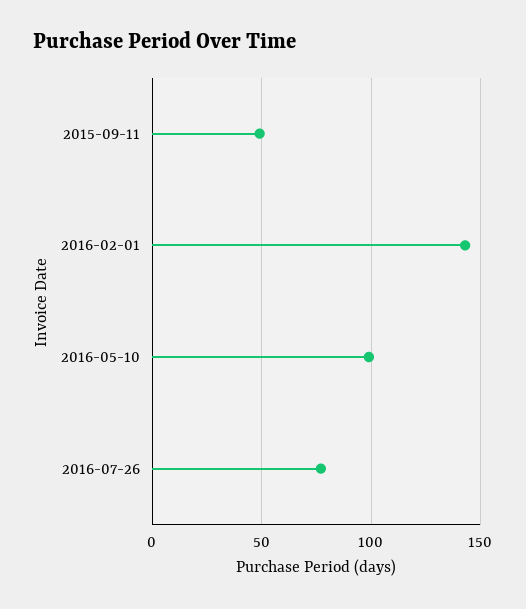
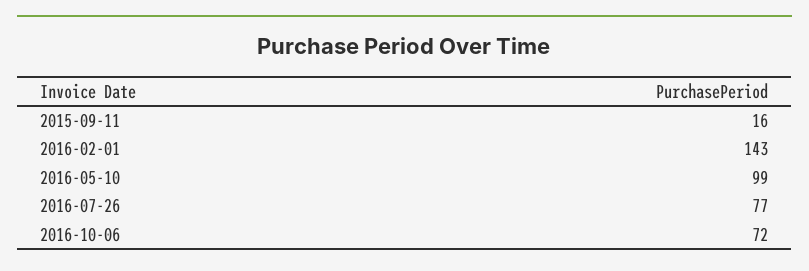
2015-09-11: 50 -> 16
2016-10-06: none -> 72

